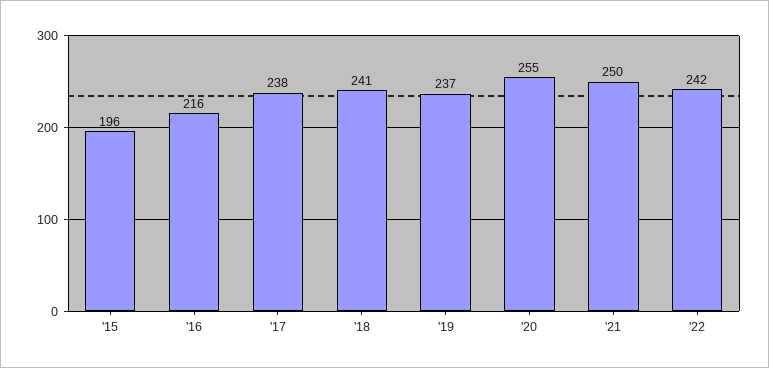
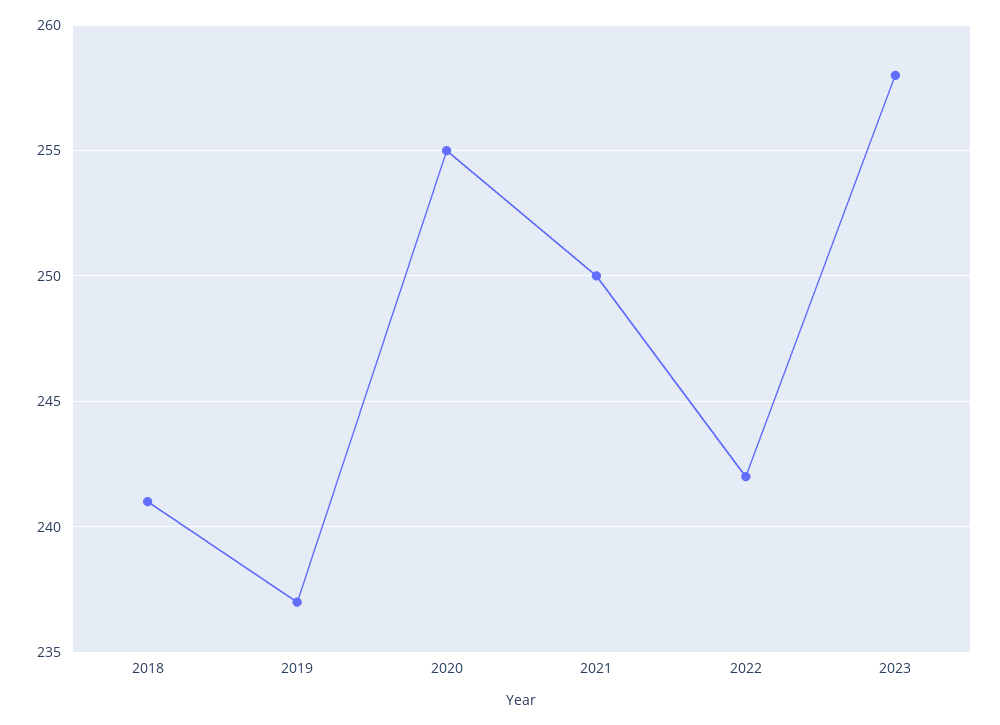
'15: 196 -> none
'16: 216 -> none
'17: 238 -> none
2023: none -> 258

